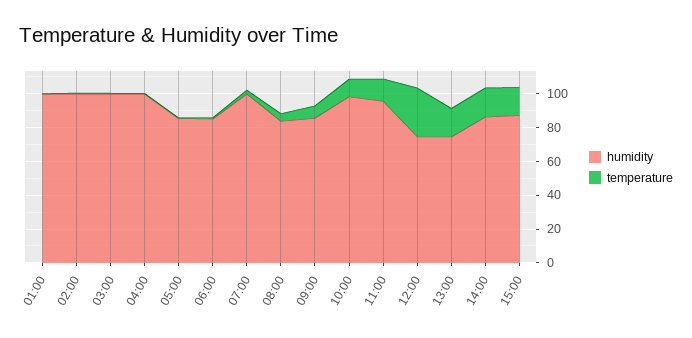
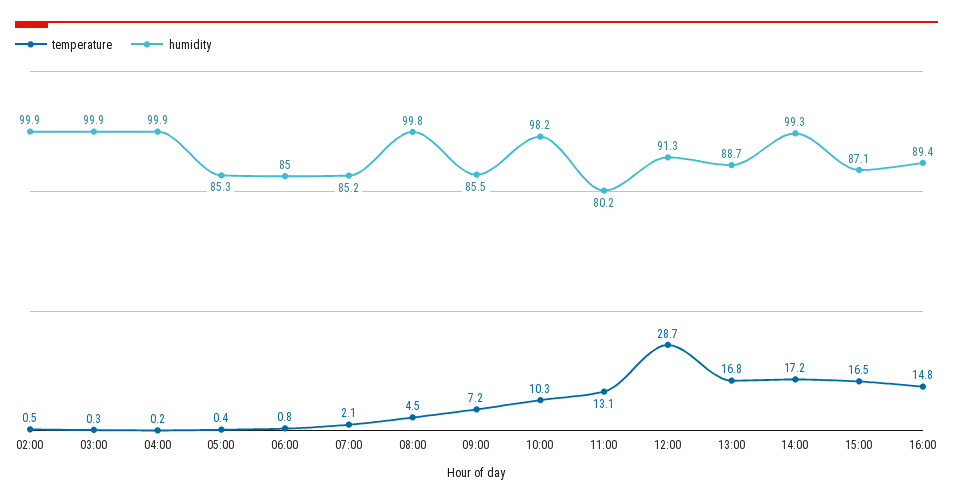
humidity, 01:00: 100 -> none
temperature, 01:00: 0 -> none
humidity, 07:00: 100 -> 85.2
humidity, 08:00: 85 -> 99.8
humidity, 11:00: 95 -> 80.2
humidity, 12:00: 75 -> 91.3
humidity, 13:00: 75 -> 88.7
humidity, 14:00: 85 -> 99.3
temperature, 16:00: none -> 14.8
humidity, 16:00: none -> 89.4

